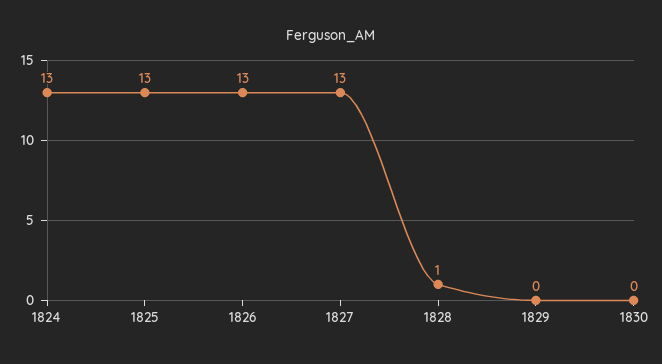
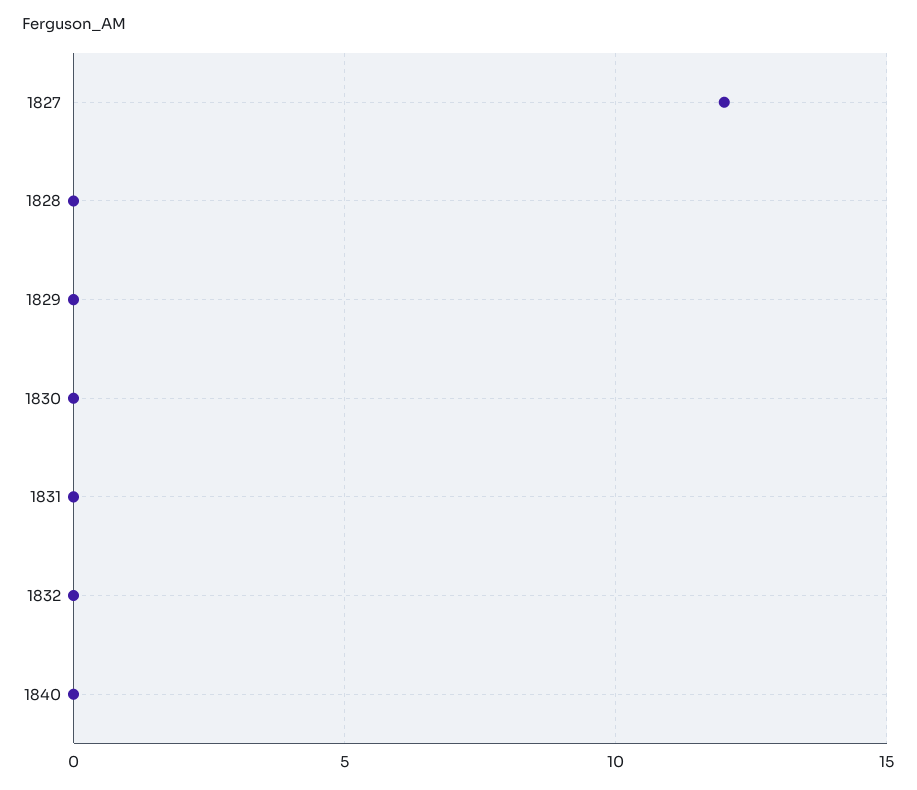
1824: 13 -> none
1825: 13 -> none
1826: 13 -> none
1827: 13 -> 12
1828: 1 -> 0
1831: none -> 0
1832: none -> 0
1840: none -> 0

